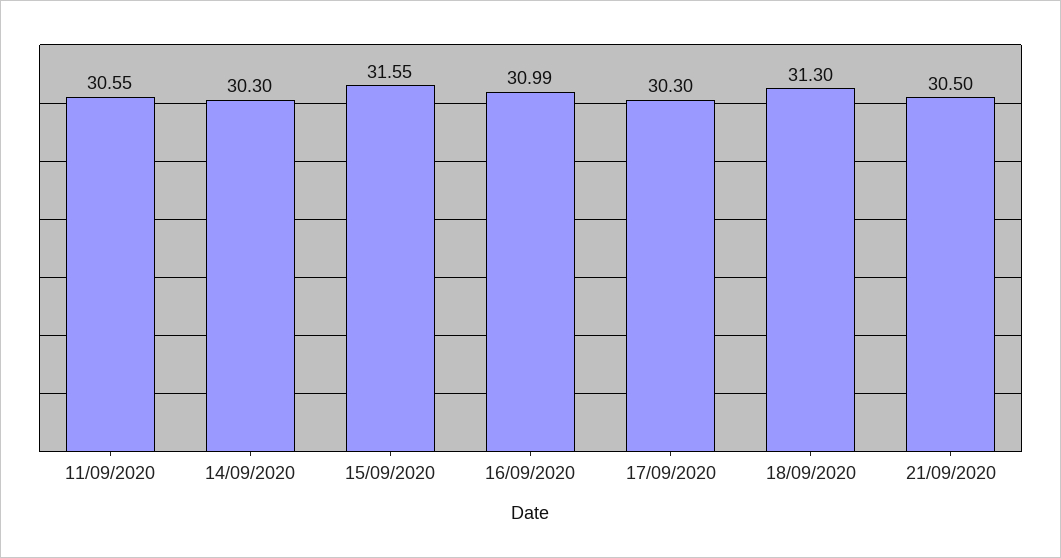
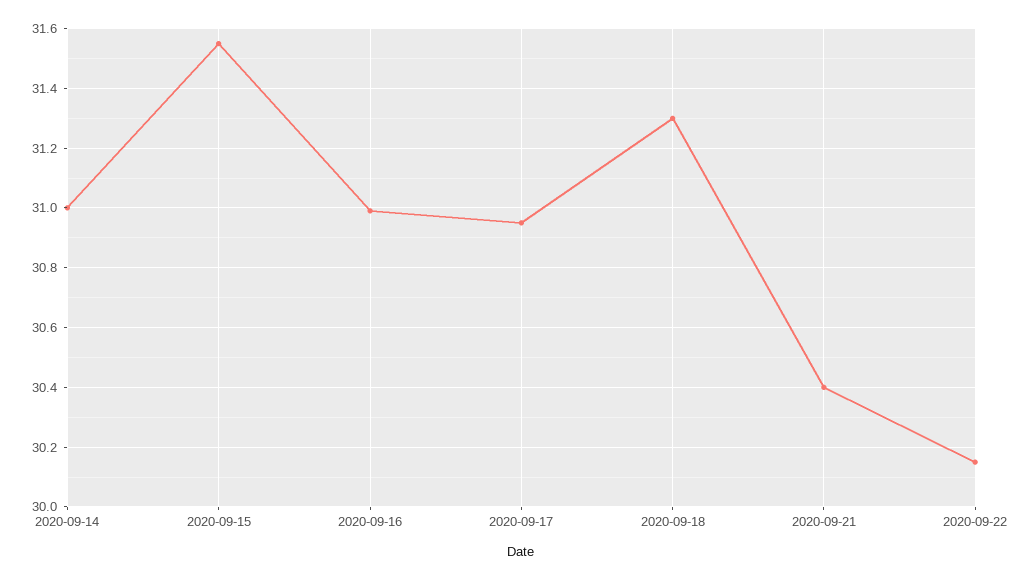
11/09/2020: 30.55 -> none
14/09/2020: 30.3 -> 31
17/09/2020: 30.3 -> 30.95
21/09/2020: 30.5 -> 30.4
2020-09-22: none -> 30.15

